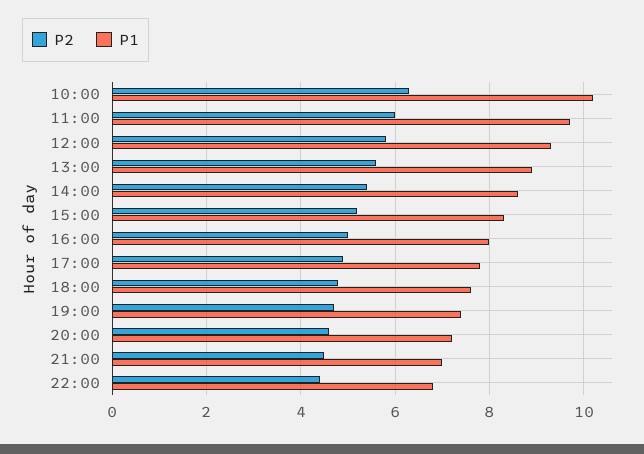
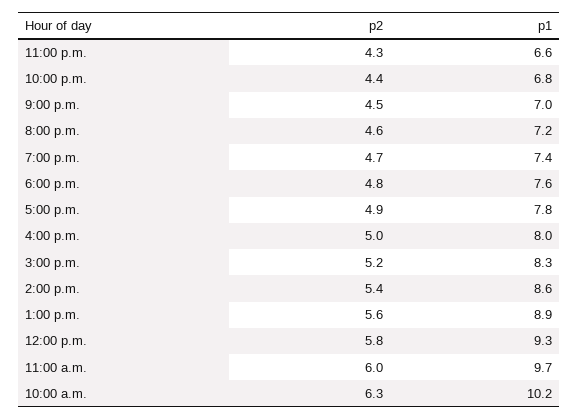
P2, 11:00 p.m.: none -> 4.3
P1, 11:00 p.m.: none -> 6.6

